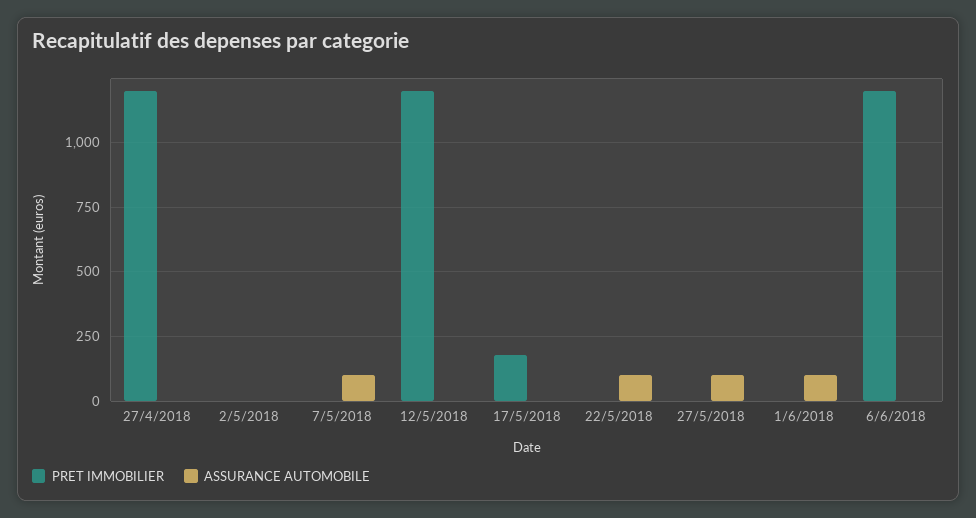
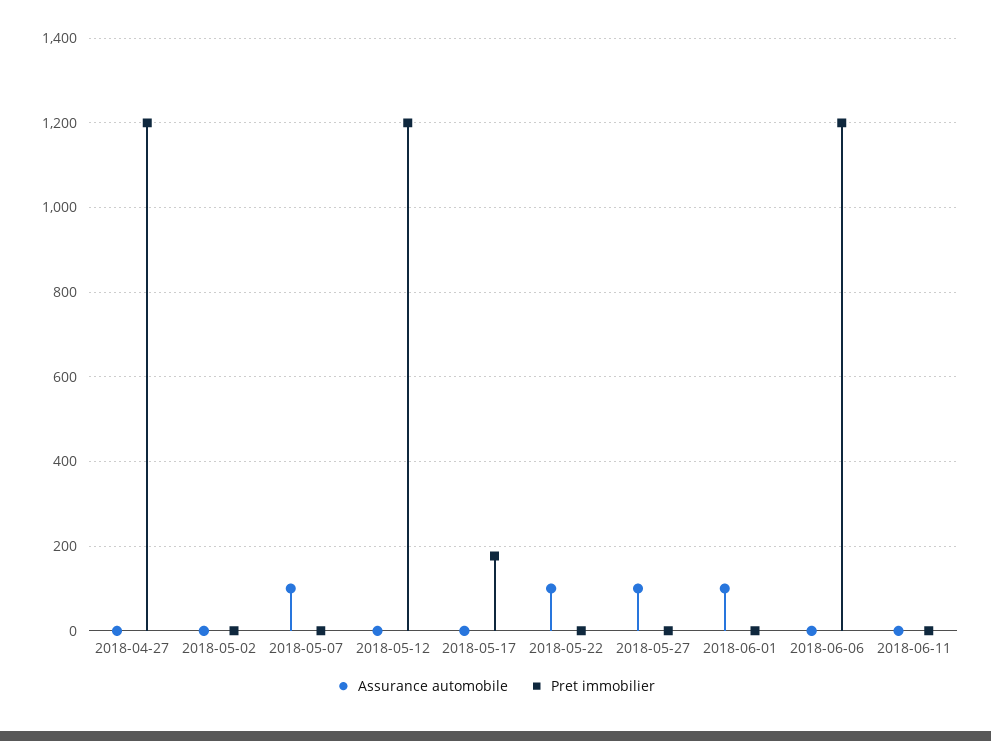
ASSURANCE AUTOMOBILE, 2018-06-11: none -> 0
PRET IMMOBILIER, 2018-06-11: none -> 0

